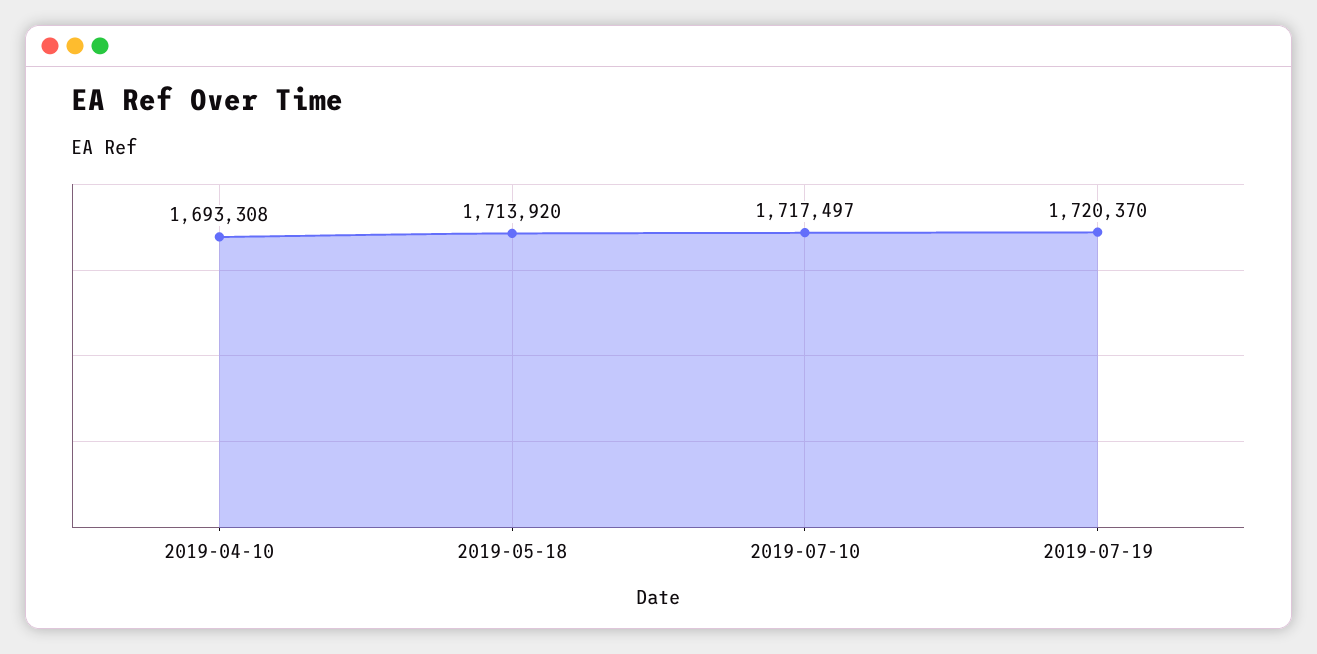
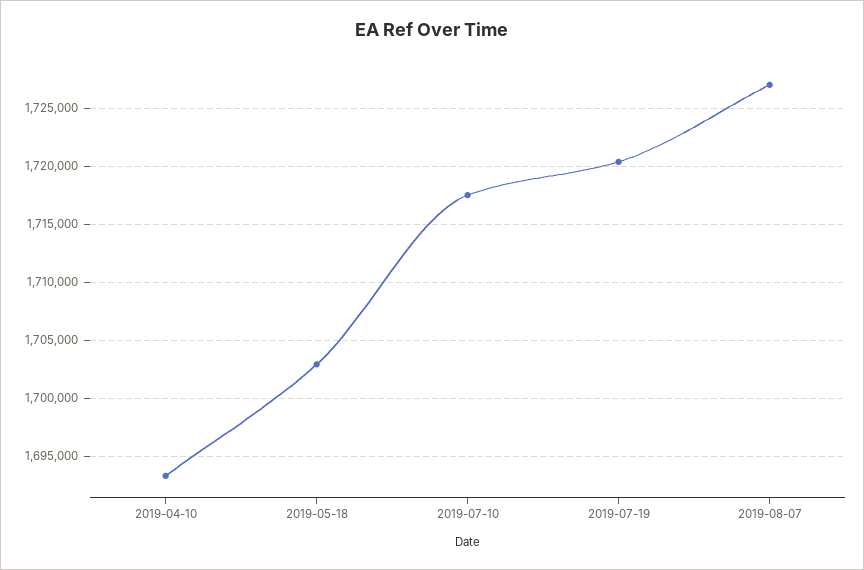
2019-05-18: 1713920 -> 1703000
2019-08-07: none -> 1727000

